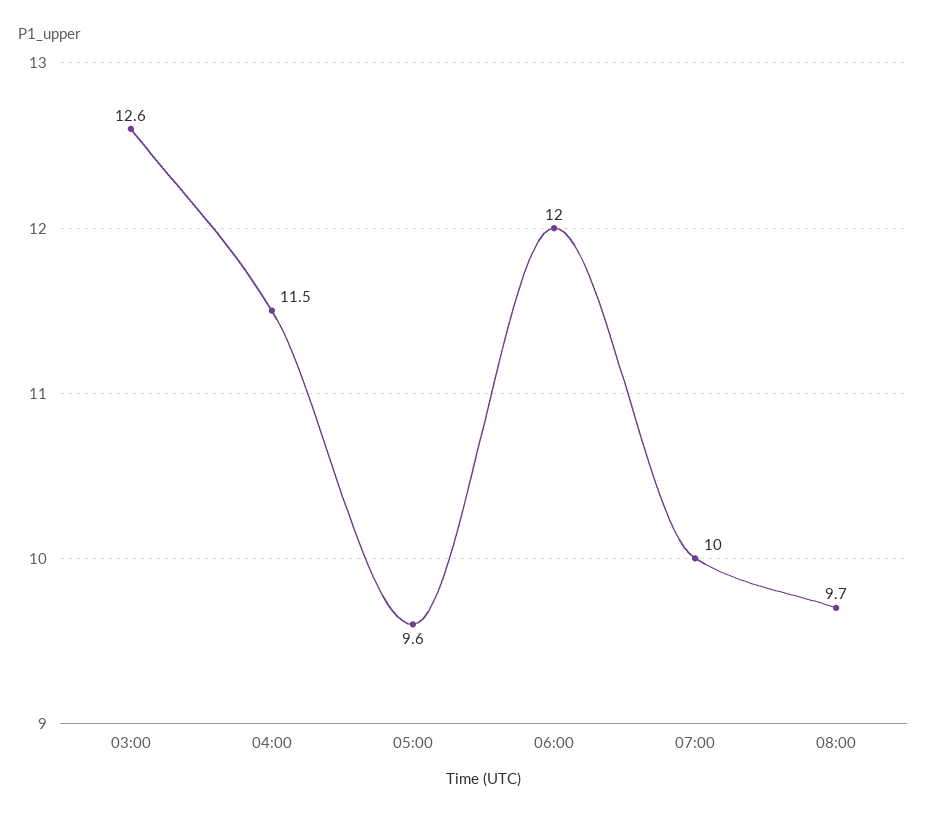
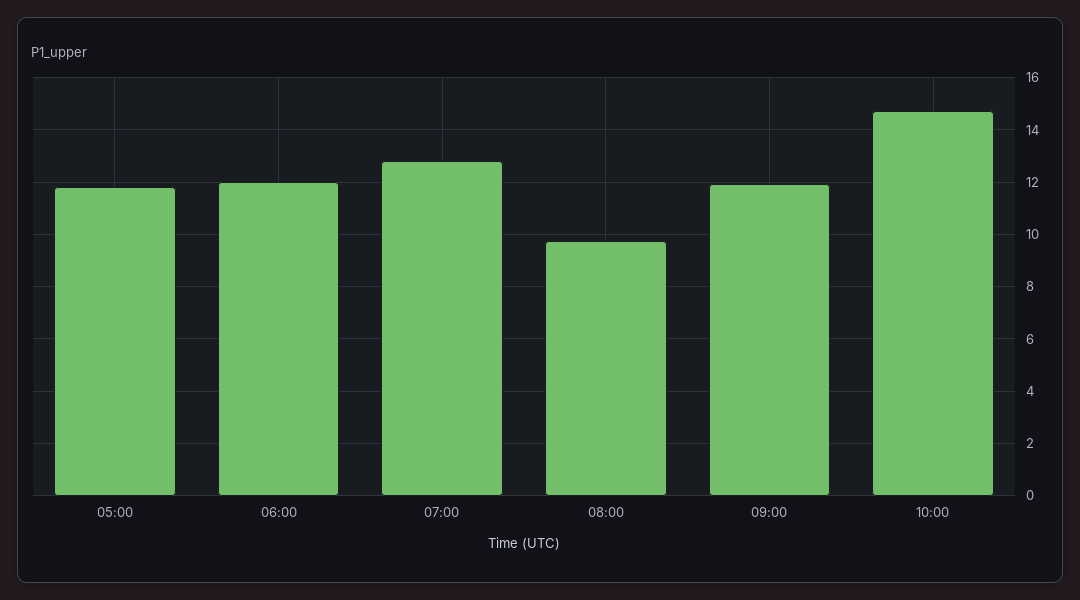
03:00: 12.6 -> none
04:00: 11.5 -> none
05:00: 9.6 -> 11.75
07:00: 10 -> 12.75
09:00: none -> 12
10:00: none -> 14.75

